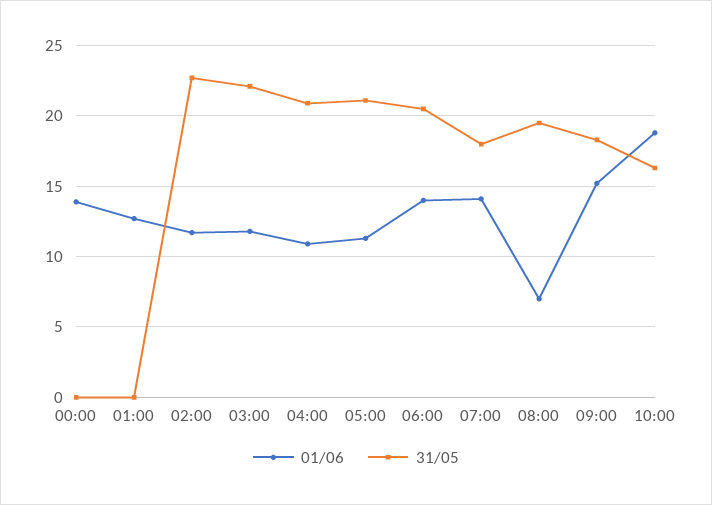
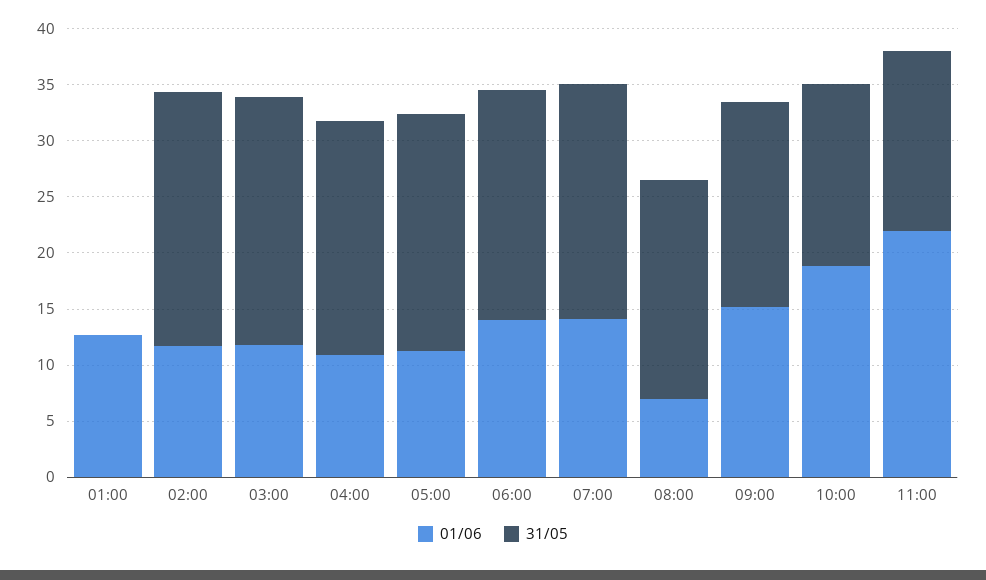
01/06, 00:00: 14 -> none
31/05, 00:00: 0 -> none
31/05, 07:00: 18 -> 21
01/06, 11:00: none -> 22
31/05, 11:00: none -> 16

